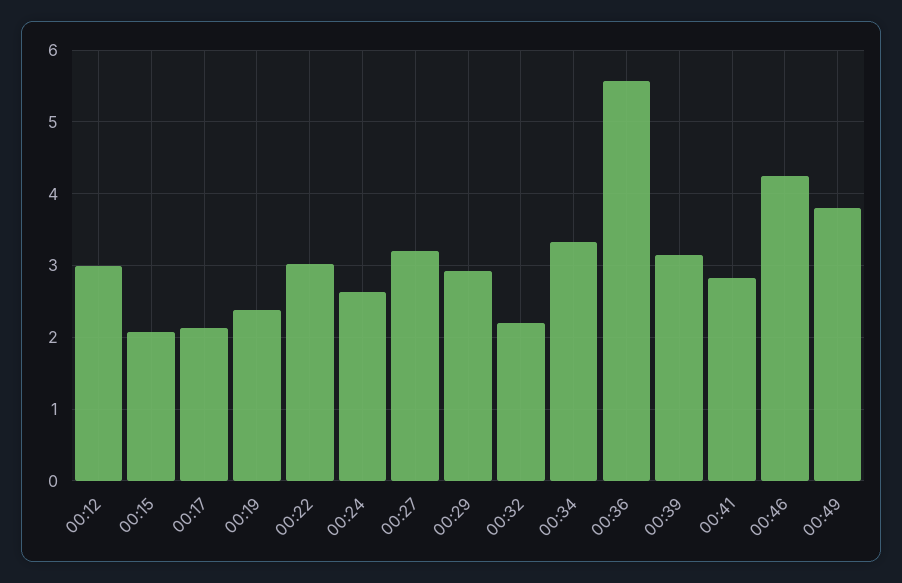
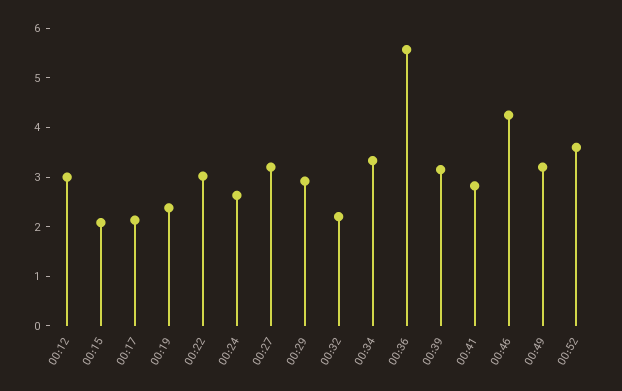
00:49: 3.8 -> 3.2
00:52: none -> 3.6

